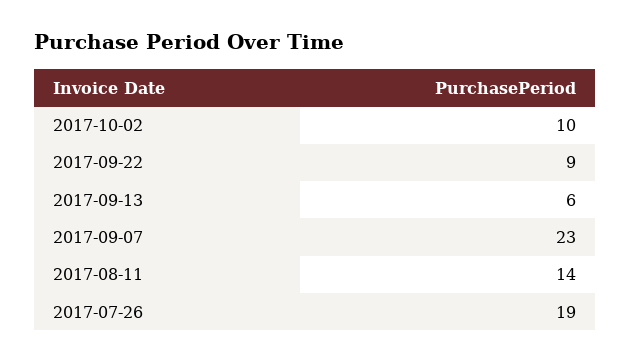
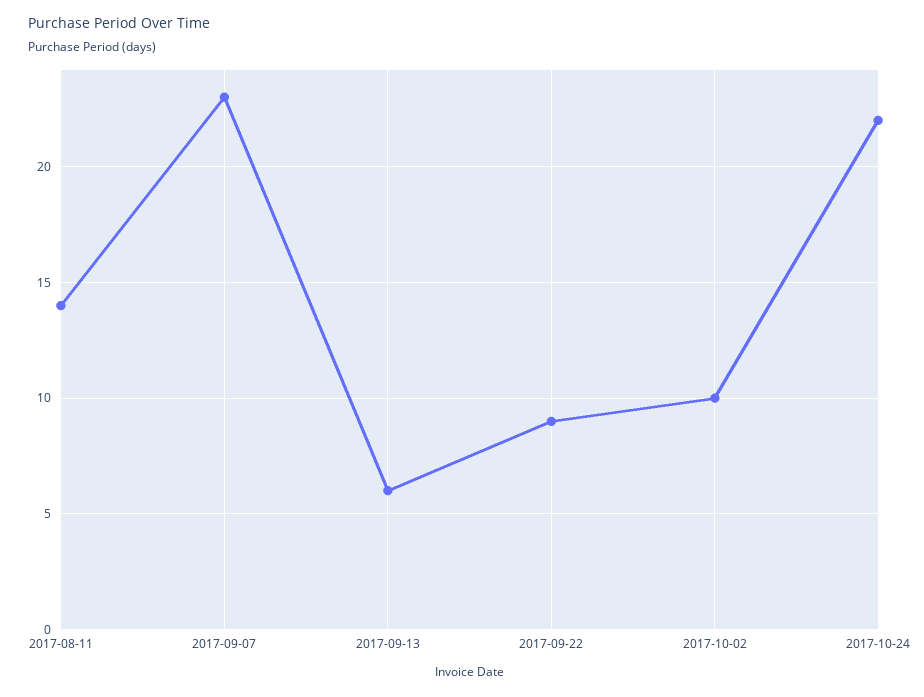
2017-07-26: 19 -> none
2017-10-24: none -> 22

